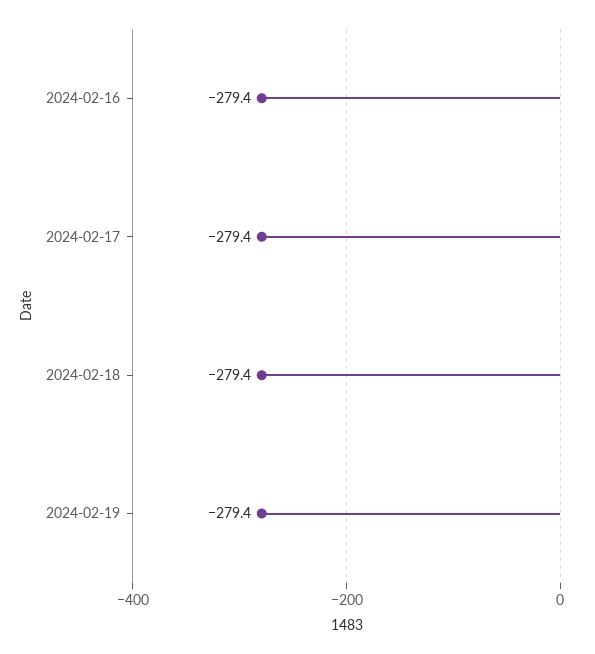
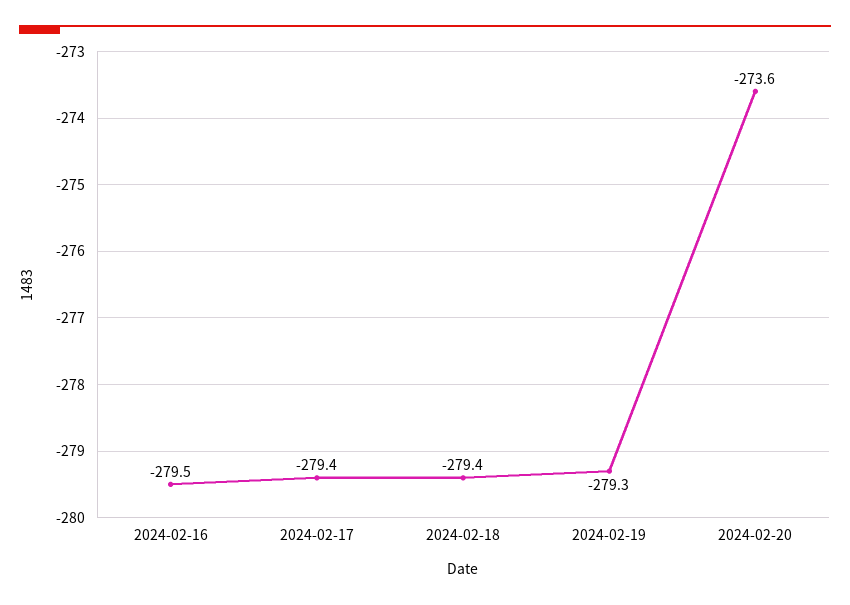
2024-02-16: -279.4 -> -279.5
2024-02-19: -279.4 -> -279.3
2024-02-20: none -> -273.6

